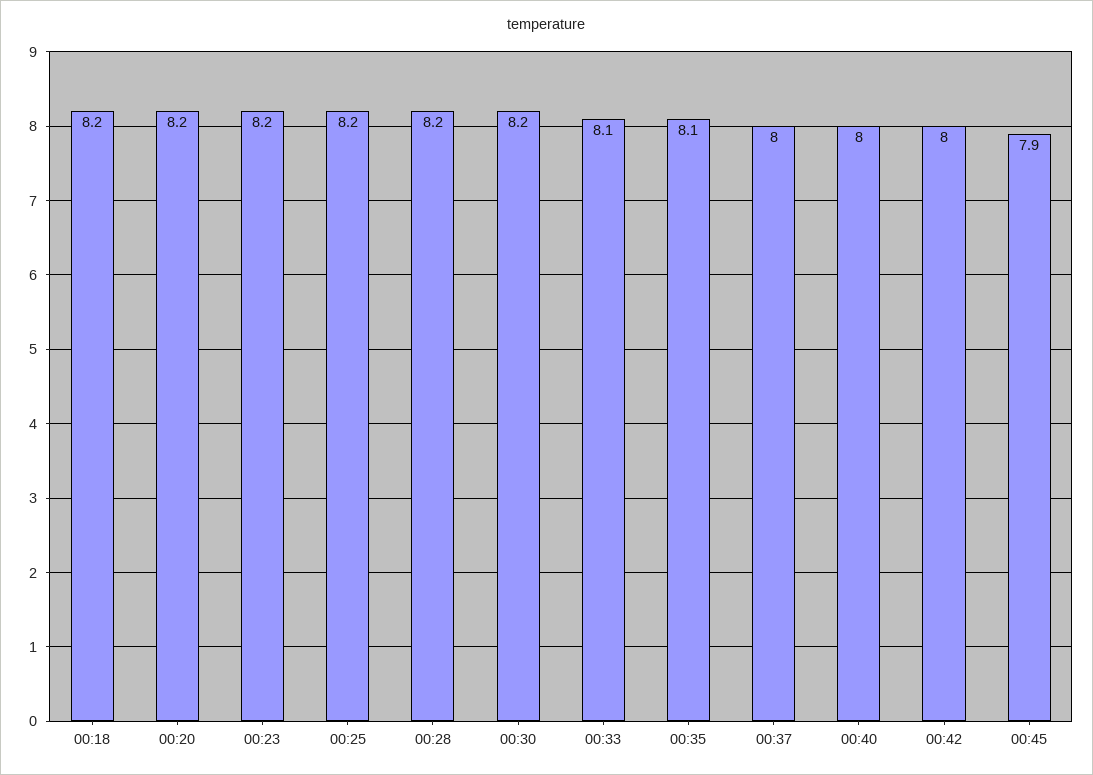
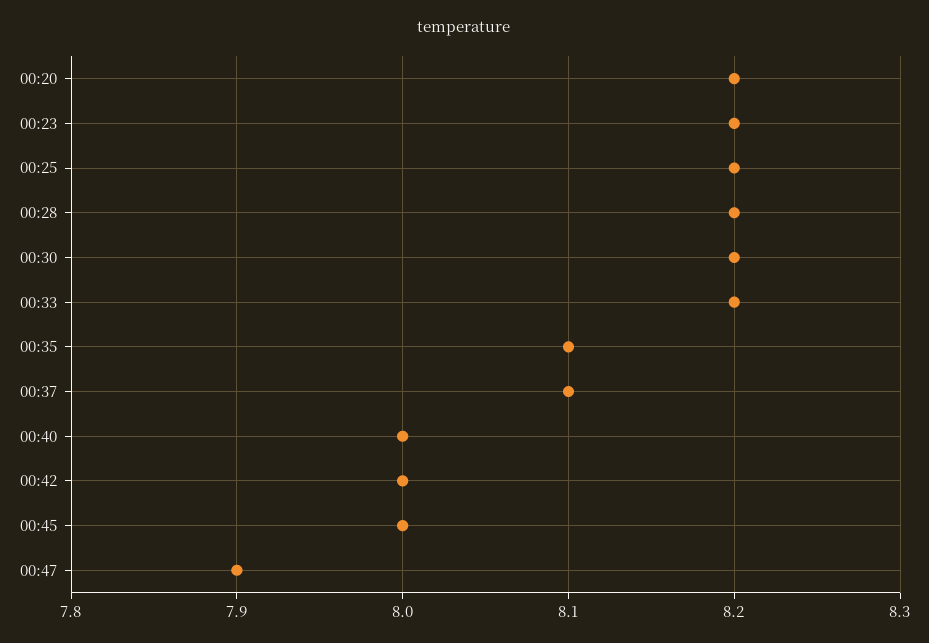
00:18: 8.2 -> none
00:33: 8.1 -> 8.2
00:37: 8 -> 8.1
00:45: 7.9 -> 8
00:47: none -> 7.9

